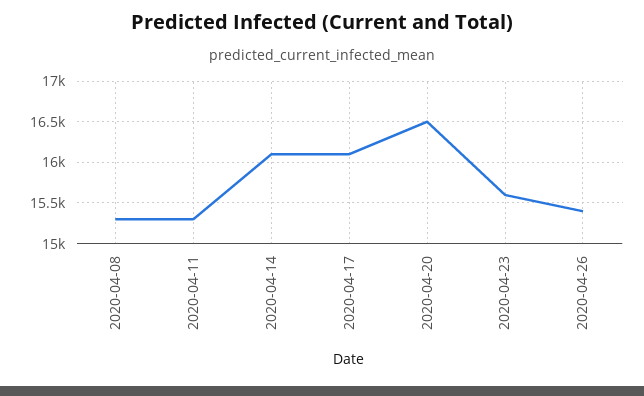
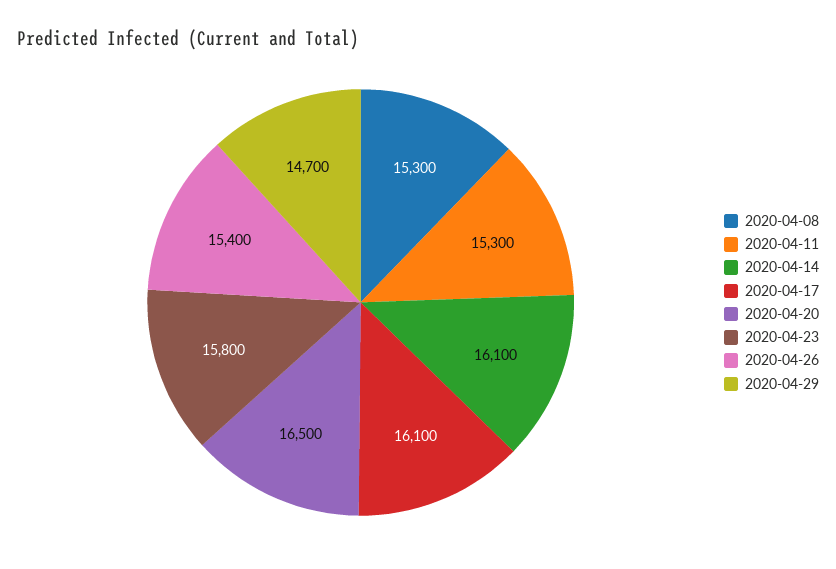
2020-04-23: 15600 -> 15800
2020-04-29: none -> 14700

